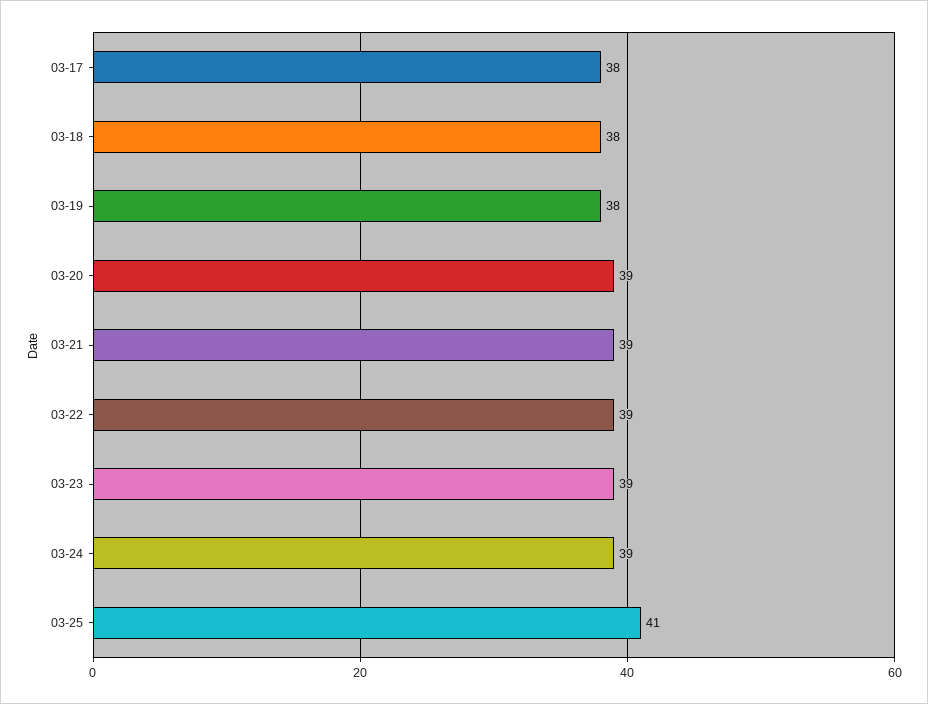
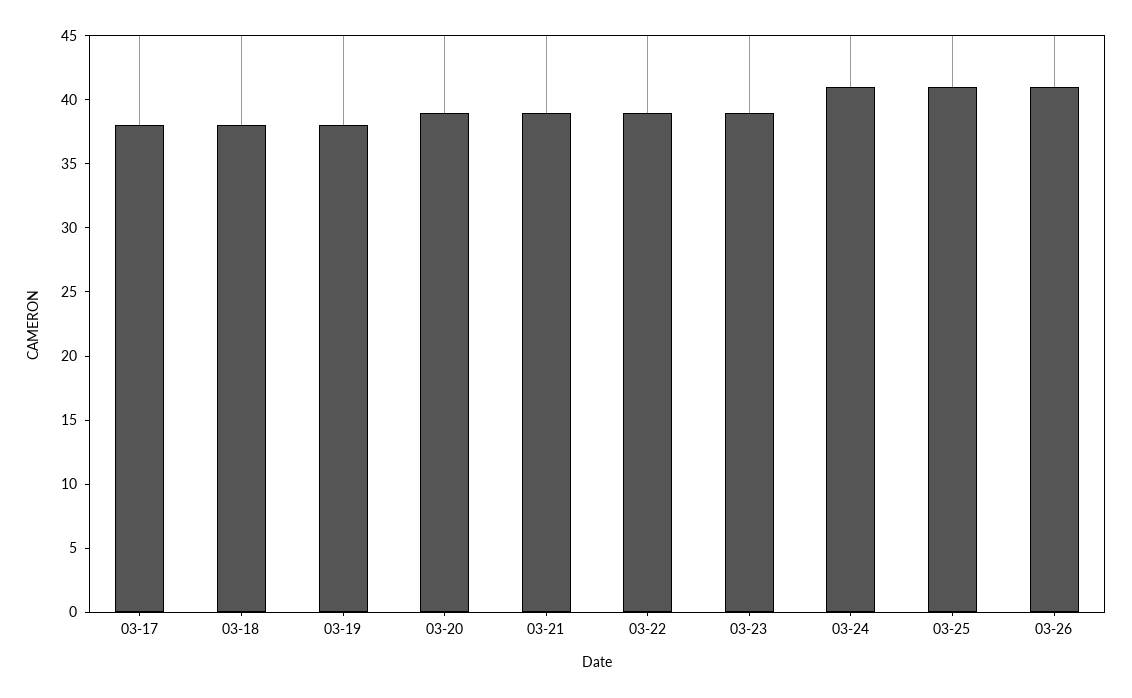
03-24: 39 -> 41
03-26: none -> 41

